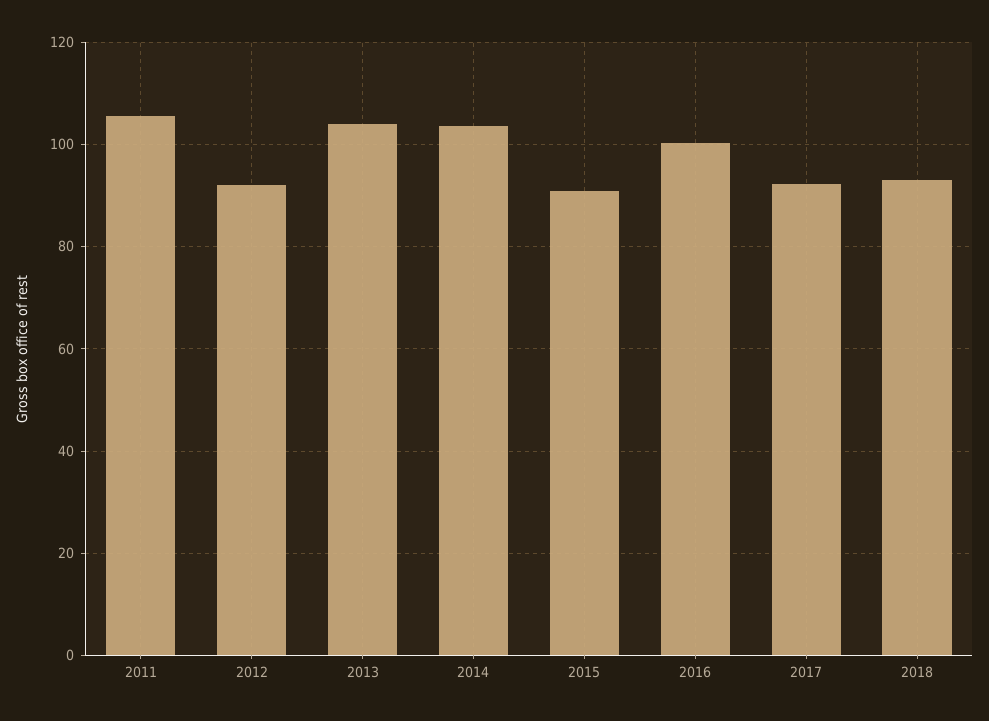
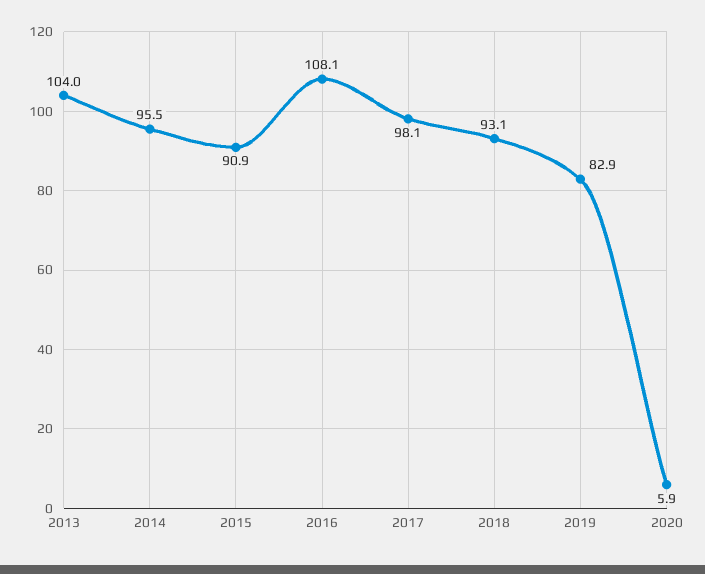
2011: 106 -> none
2012: 92 -> none
2014: 104 -> 95.5
2016: 100 -> 108.1
2017: 92 -> 98.1
2019: none -> 82.9
2020: none -> 5.9

